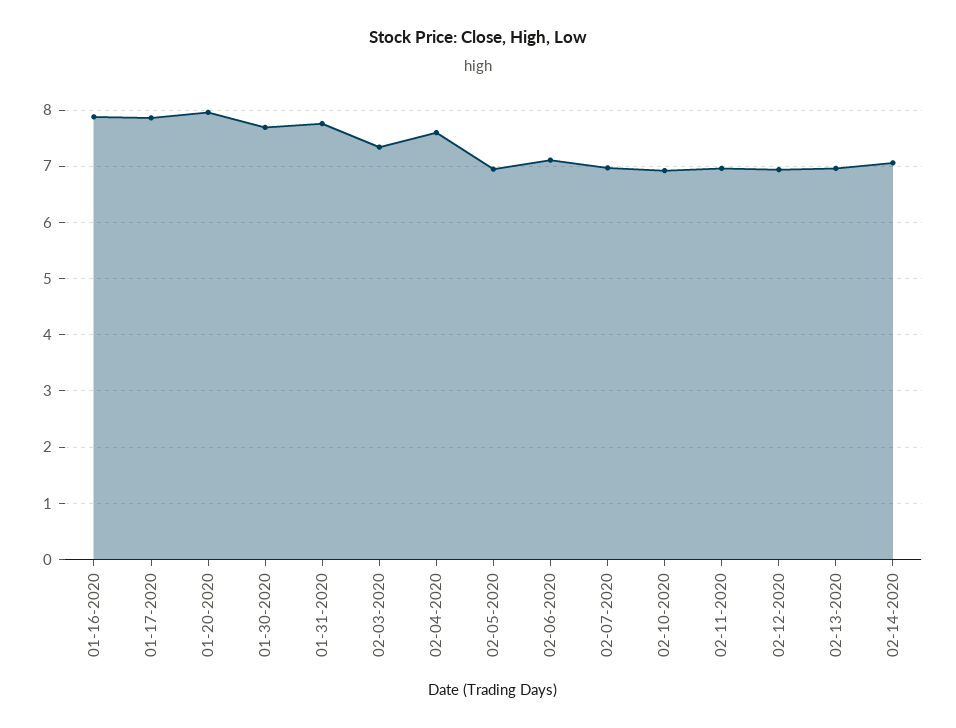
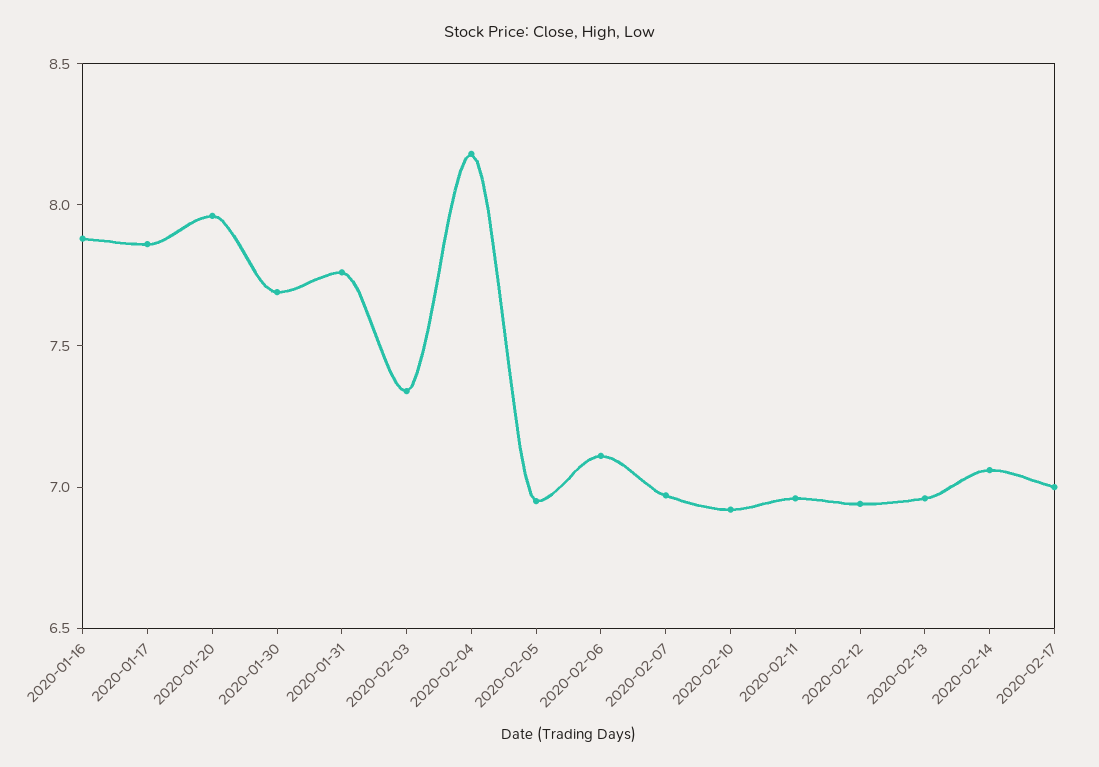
02-04-2020: 7.6 -> 8.2
2020-02-17: none -> 7

